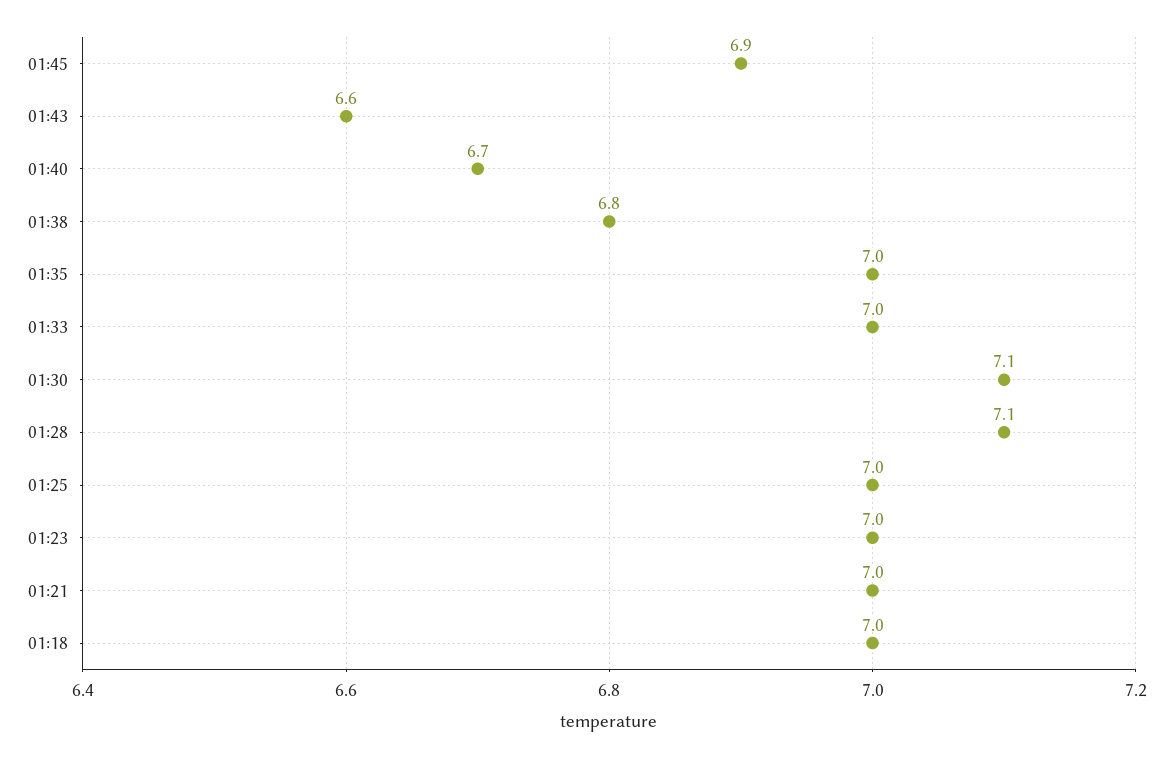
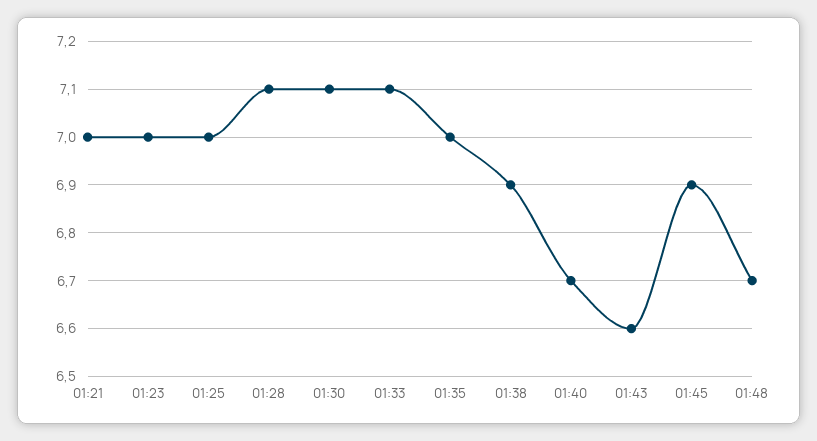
01:38: 6.8 -> 6.9
01:33: 7 -> 7.1
01:18: 7 -> none
01:48: none -> 6.7

